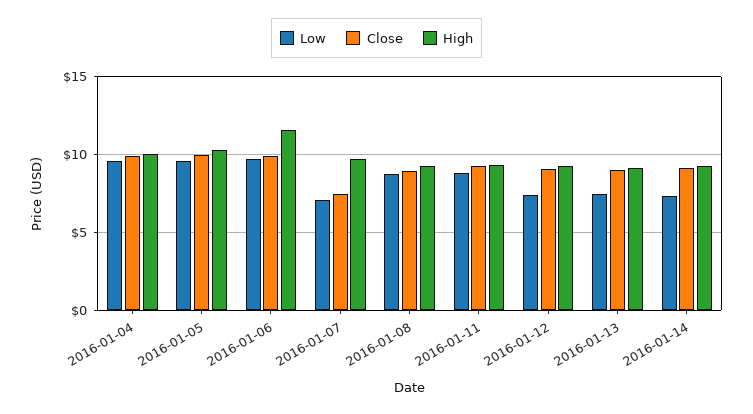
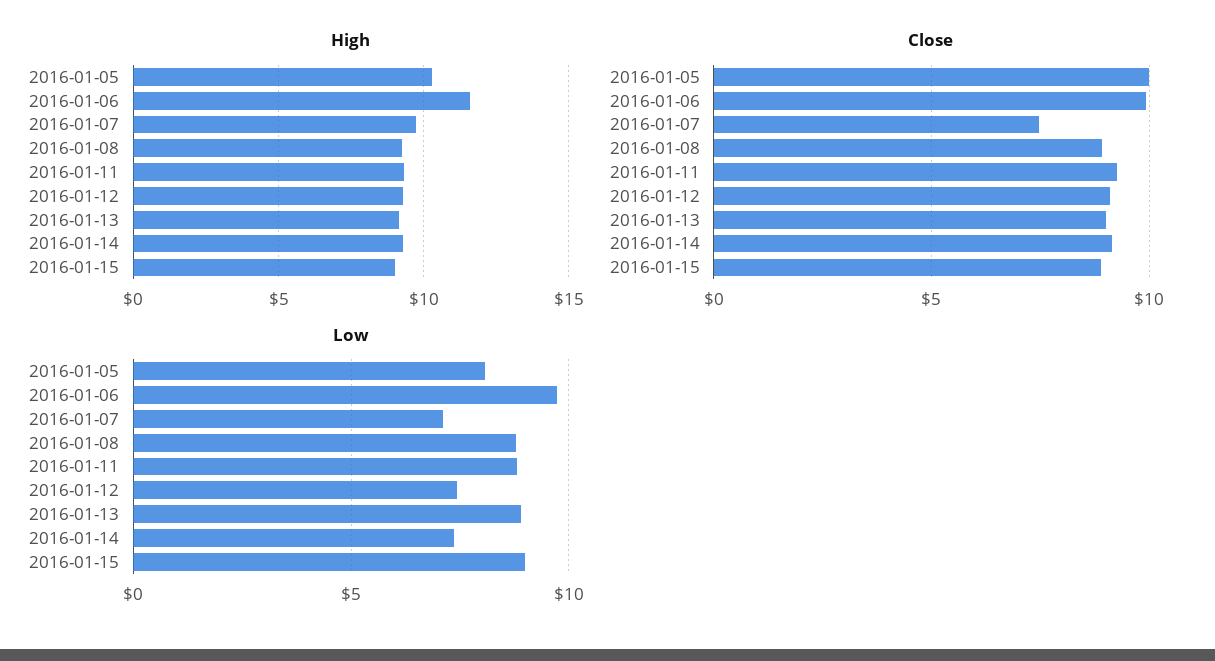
Low, 2016-01-04: 9.5 -> none
Close, 2016-01-04: 10 -> none
High, 2016-01-04: 10 -> none
Low, 2016-01-05: 9.5 -> 8
Low, 2016-01-13: 7.5 -> 9
High, 2016-01-15: none -> 9
Close, 2016-01-15: none -> 9
Low, 2016-01-15: none -> 9

